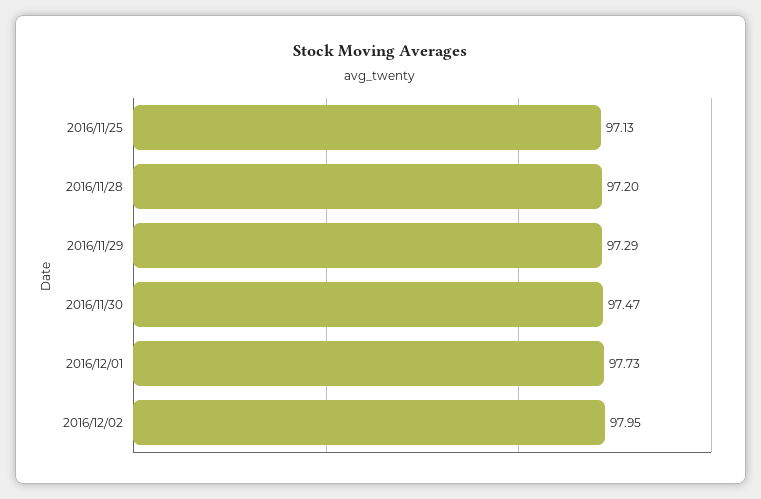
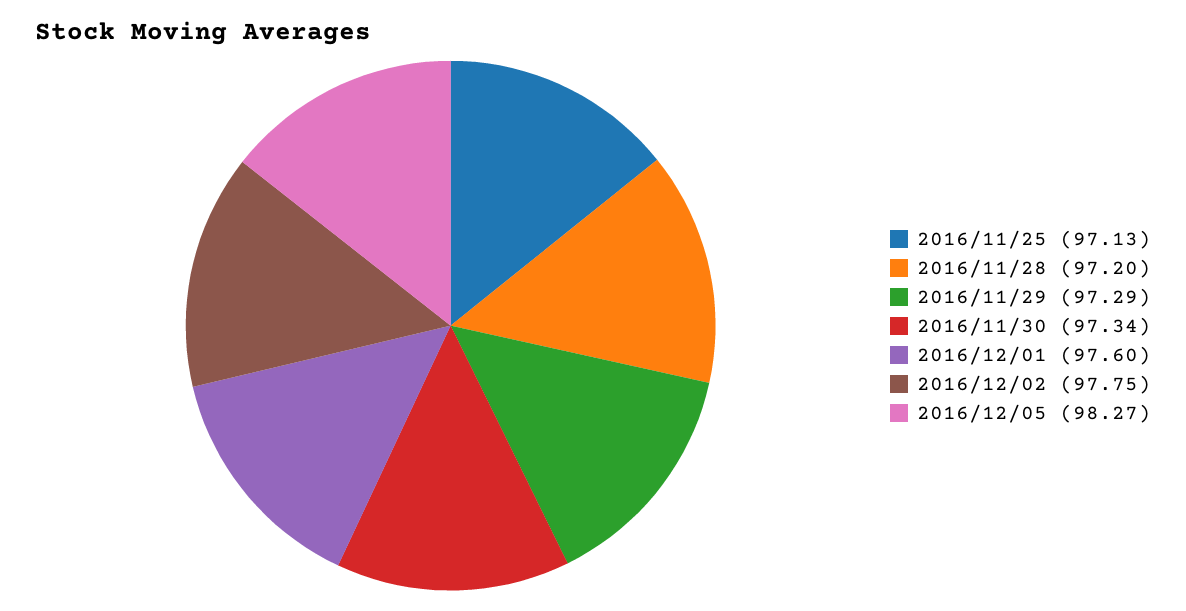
2016/11/30: 97.47 -> 97.34
2016/12/01: 97.73 -> 97.6
2016/12/02: 97.95 -> 97.75
2016/12/05: none -> 98.27

